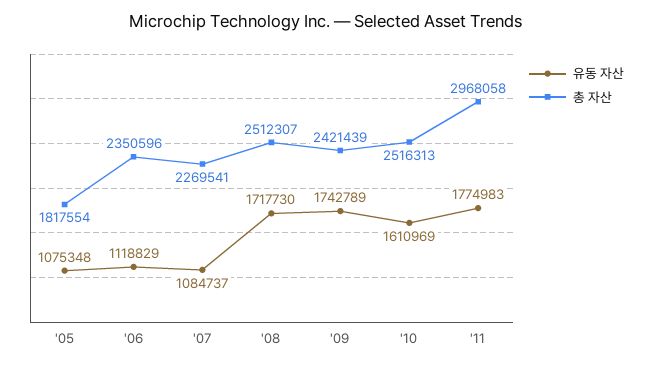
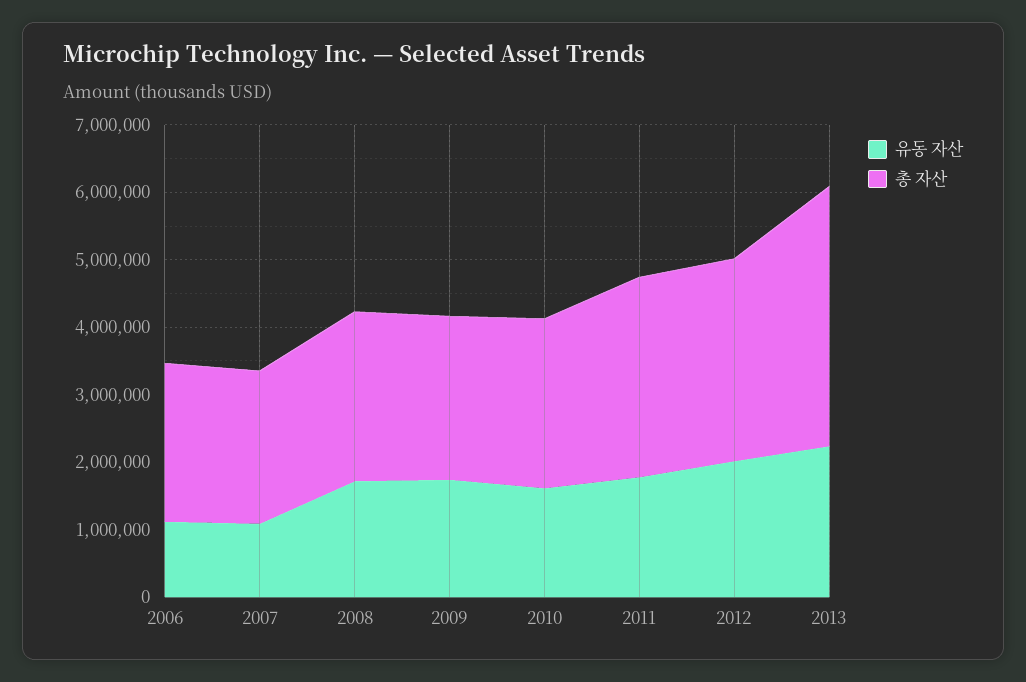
유동 자산, '05: 1075348 -> none
총 자산, '05: 1817554 -> none
유동 자산, 2012: none -> 2000000
총 자산, 2012: none -> 3000000
유동 자산, 2013: none -> 2200000
총 자산, 2013: none -> 3800000

